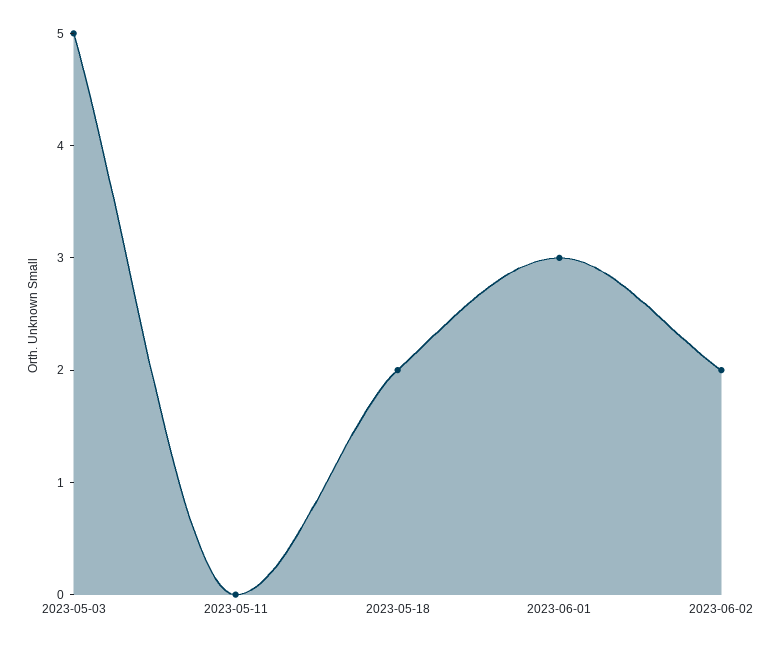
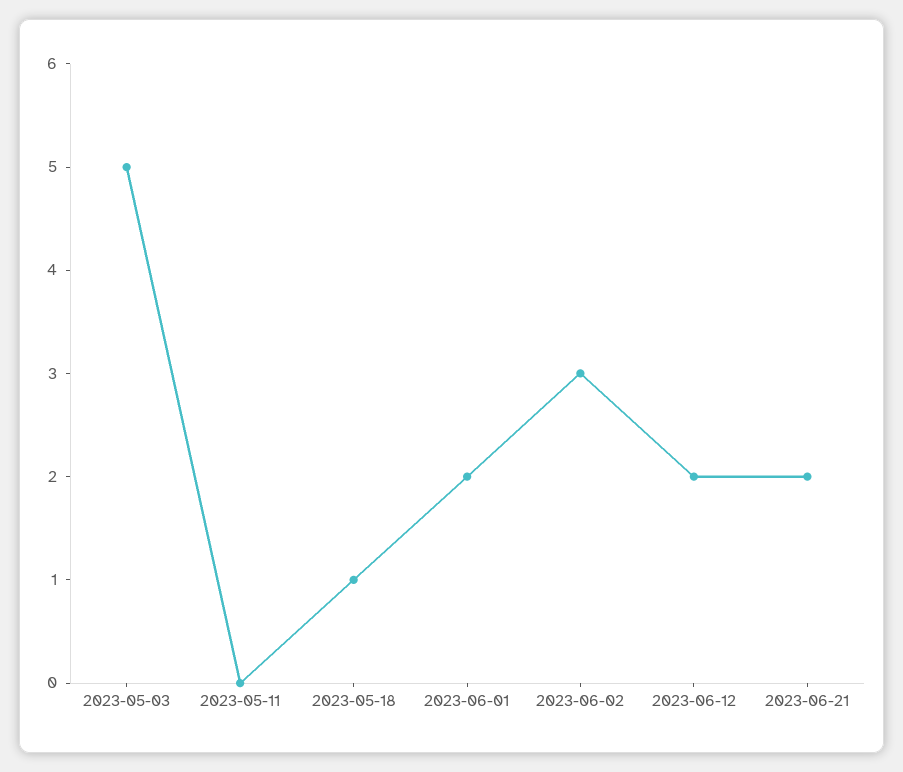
2023-05-18: 2 -> 1
2023-06-01: 3 -> 2
2023-06-02: 2 -> 3
2023-06-12: none -> 2
2023-06-21: none -> 2

